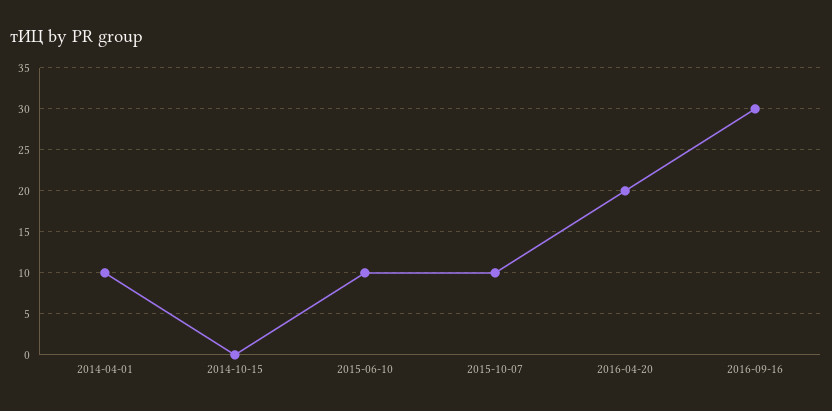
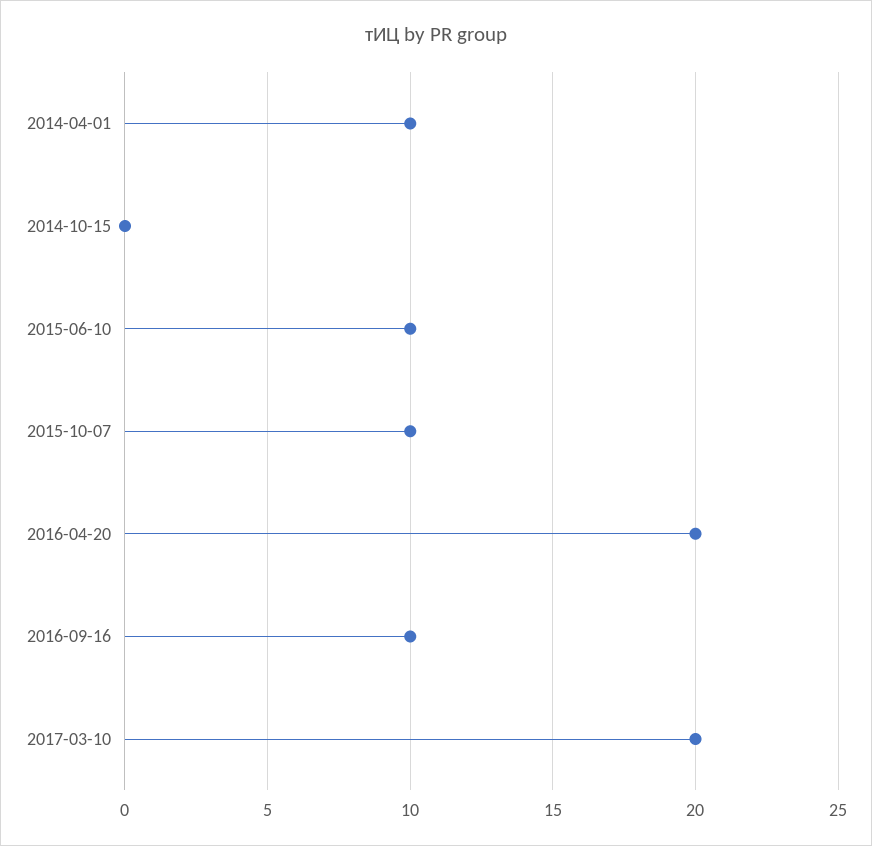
2016-09-16: 30 -> 10
2017-03-10: none -> 20

